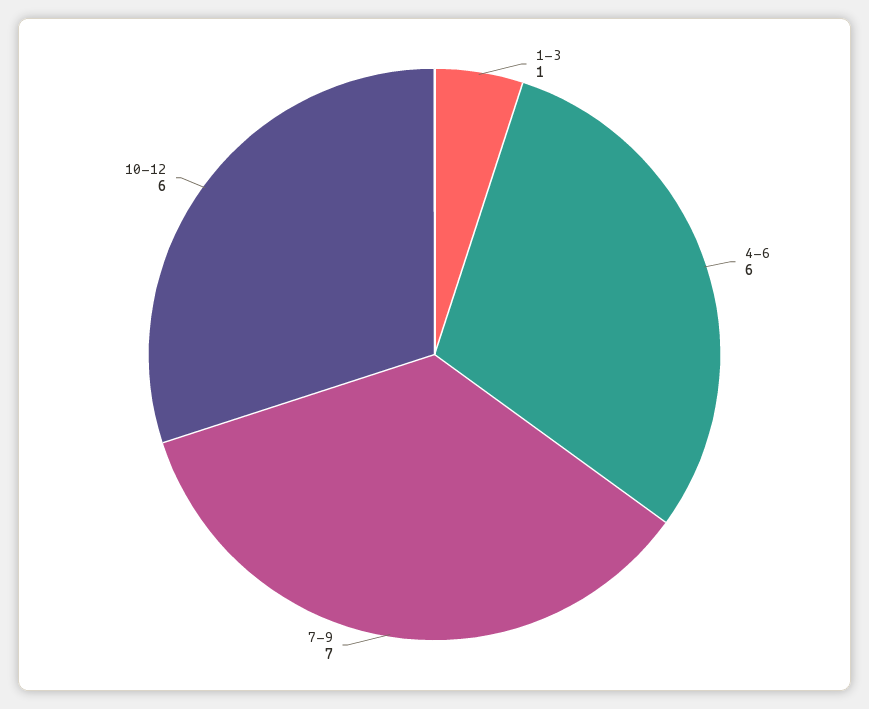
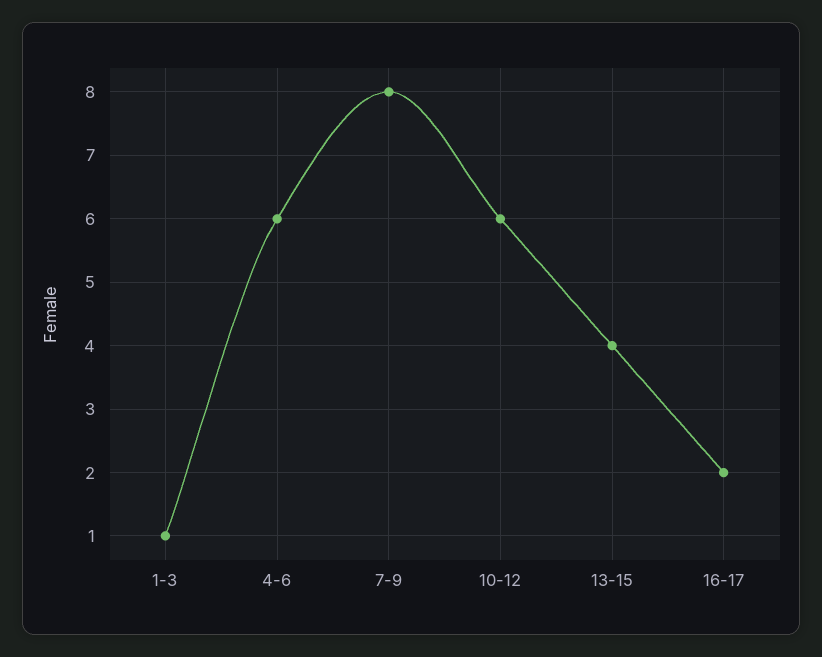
7-9: 7 -> 8
13-15: none -> 4
16-17: none -> 2

